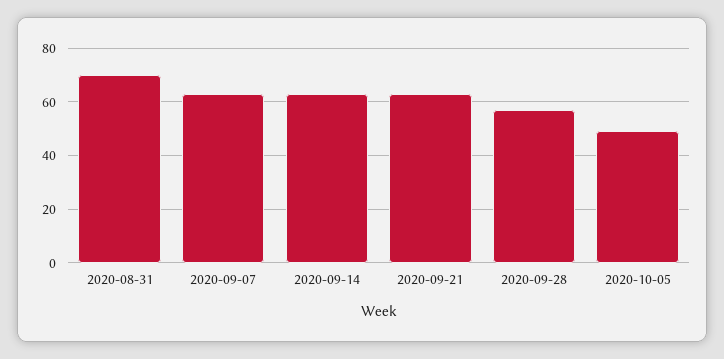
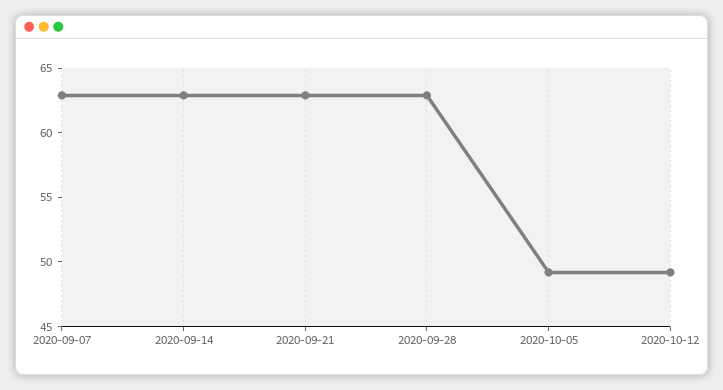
2020-08-31: 70 -> none
2020-09-28: 57.5 -> 63
2020-10-12: none -> 49

